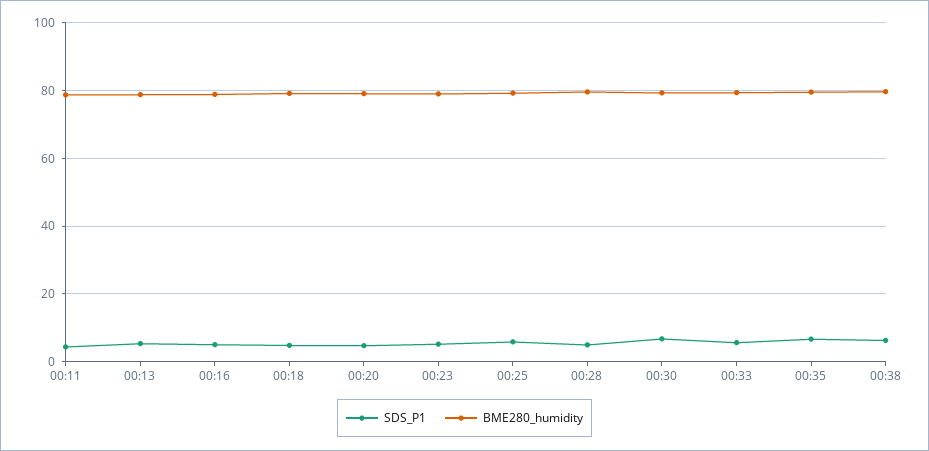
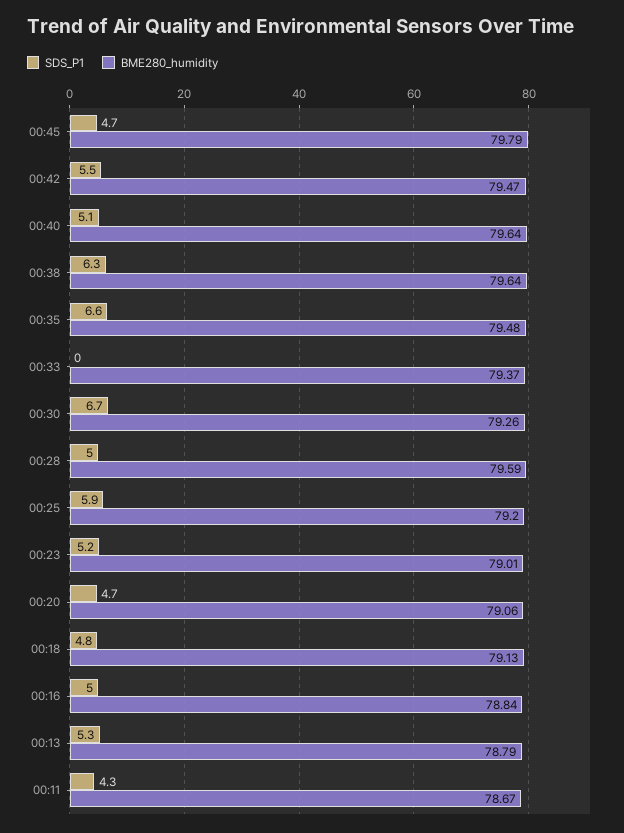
SDS_P1, 00:33: 6 -> 0
SDS_P1, 00:45: none -> 4.7
BME280_humidity, 00:45: none -> 79.79
SDS_P1, 00:42: none -> 5.5
BME280_humidity, 00:42: none -> 79.47
SDS_P1, 00:40: none -> 5.1
BME280_humidity, 00:40: none -> 79.64

